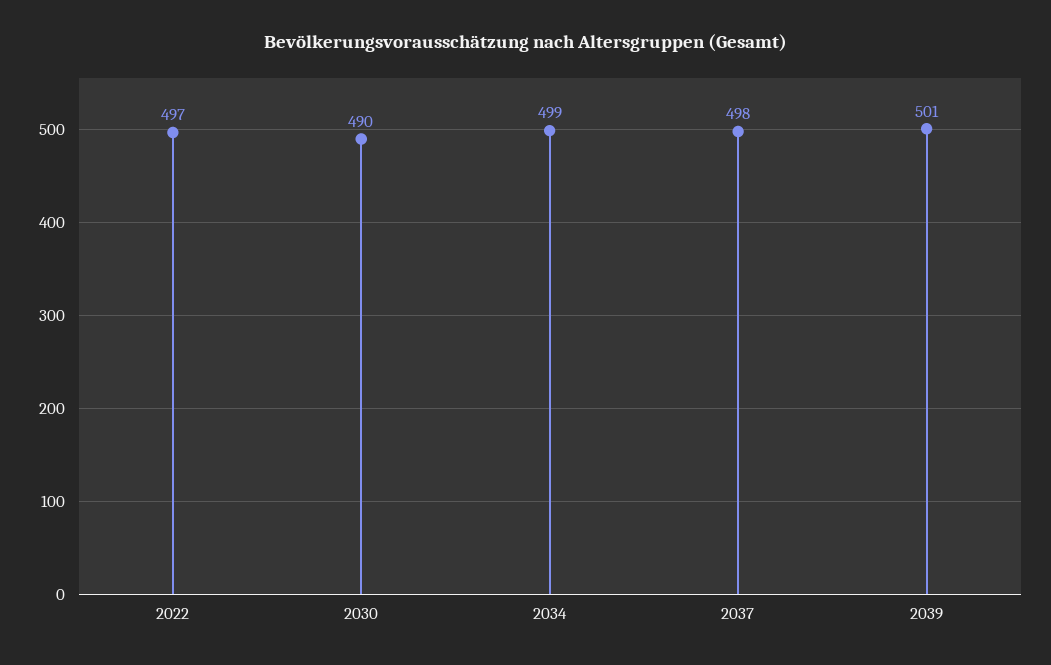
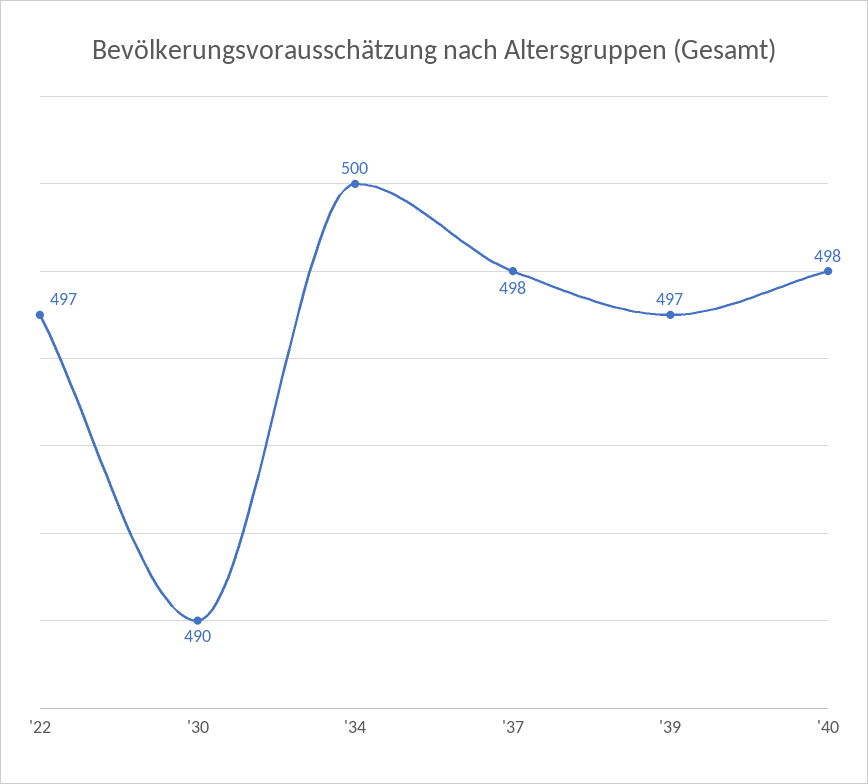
2034: 499 -> 500
2039: 501 -> 497
'40: none -> 498

